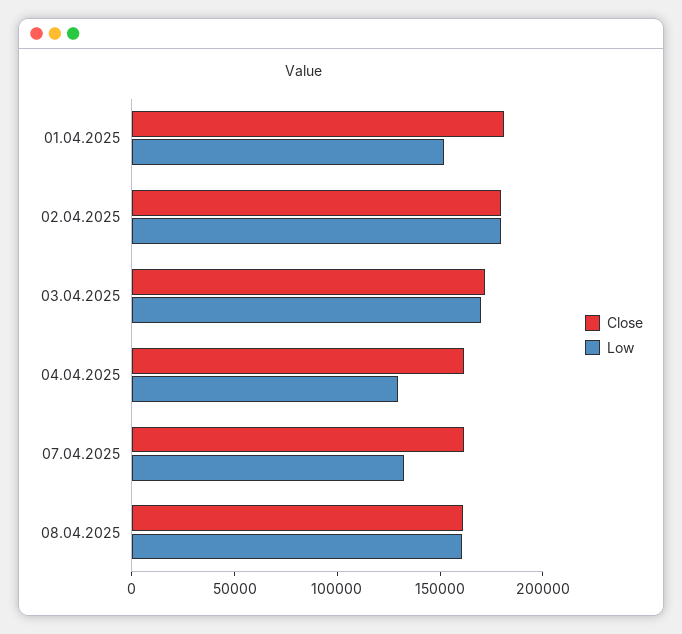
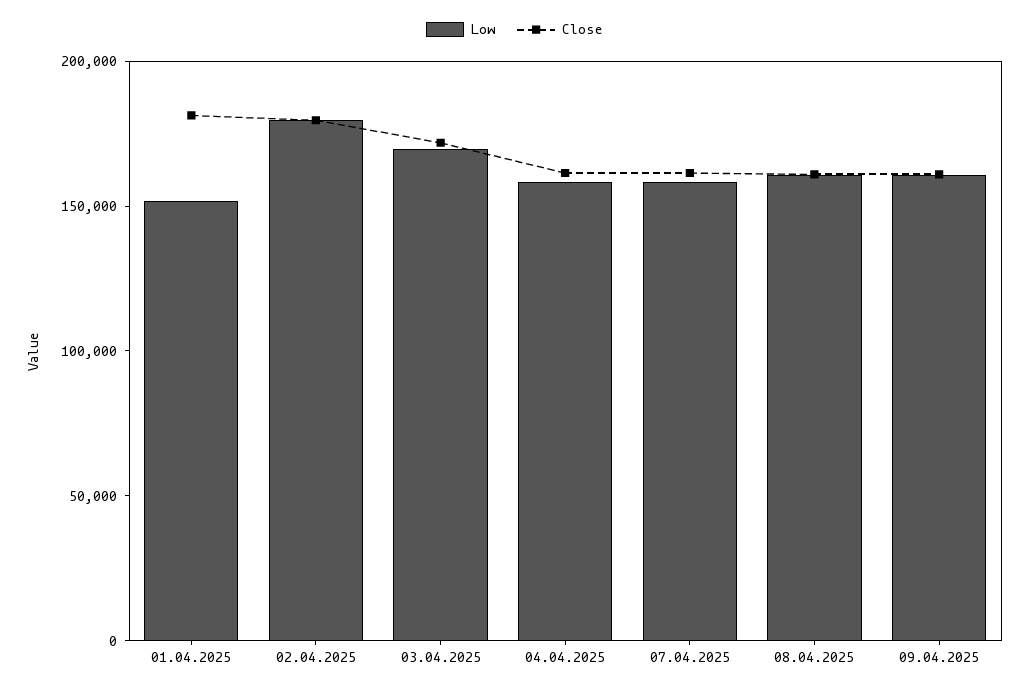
Low, 04.04.2025: 130000 -> 160000
Low, 07.04.2025: 130000 -> 160000
Low, 09.04.2025: none -> 160000
Close, 09.04.2025: none -> 160000

